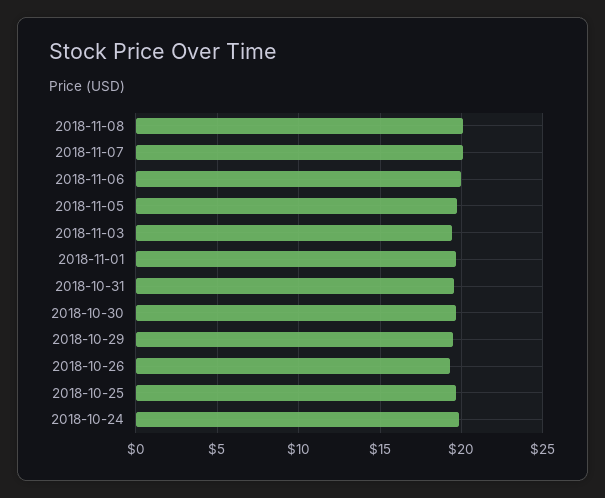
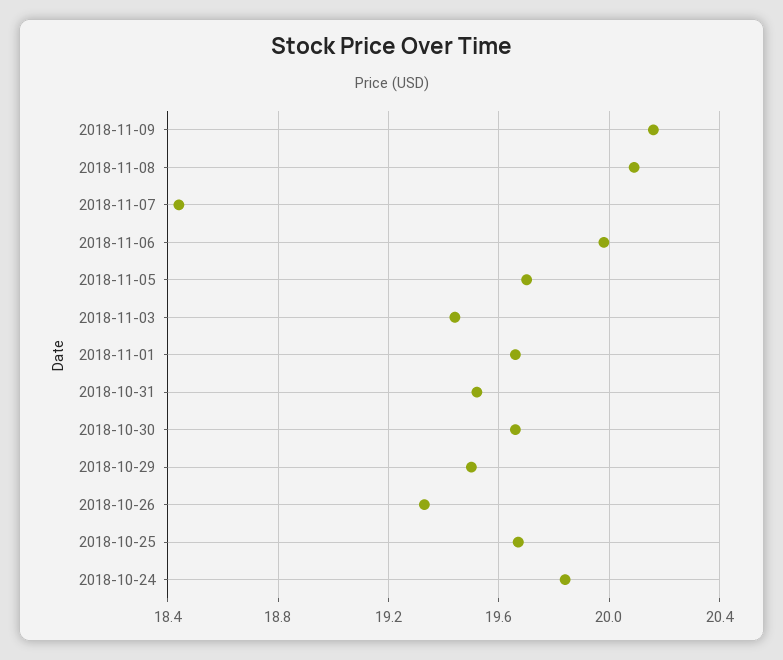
2018-11-07: 20 -> 18.45
2018-11-09: none -> 20.15

